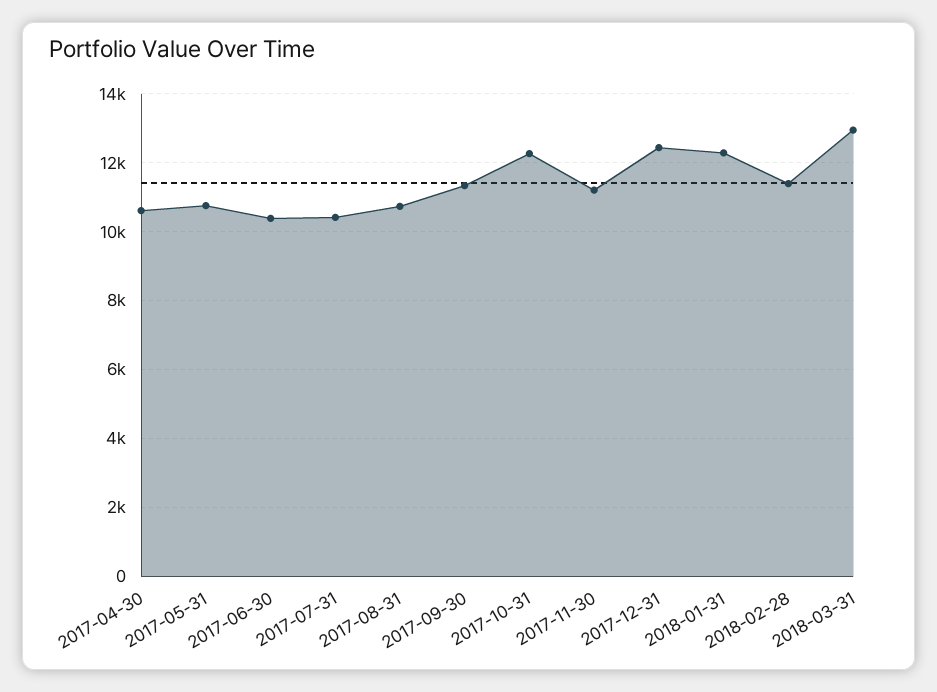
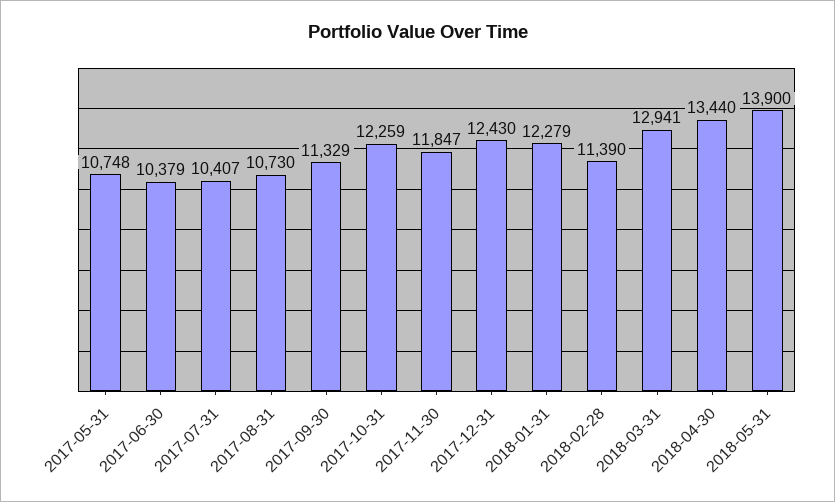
2017-04-30: 10600 -> none
2017-11-30: 11200 -> 11847
2018-04-30: none -> 13440
2018-05-31: none -> 13900

